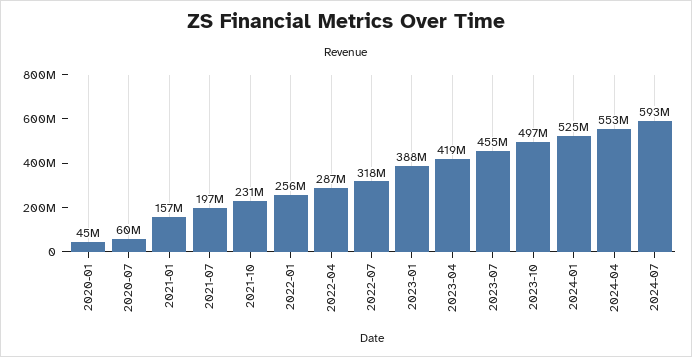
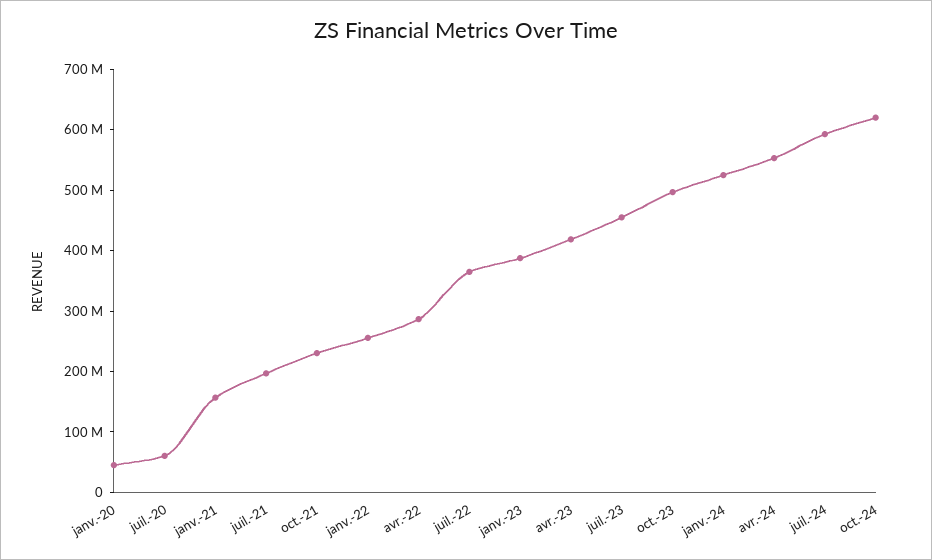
2022-07: 318000000 -> 360000000
oct.-24: none -> 620000000

